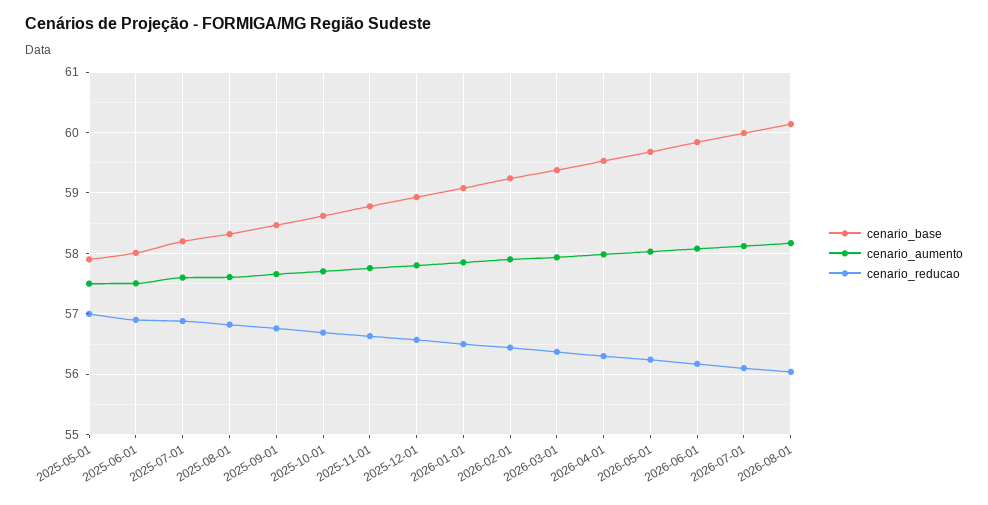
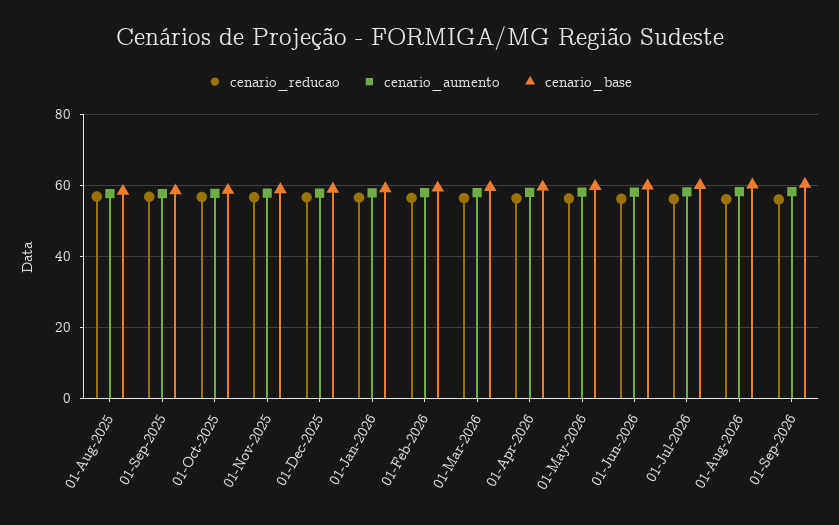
cenario_base, 2025-05-01: 57.9 -> none
cenario_aumento, 2025-05-01: 57.5 -> none
cenario_reducao, 2025-05-01: 57 -> none
cenario_base, 2025-06-01: 58 -> none
cenario_aumento, 2025-06-01: 57.5 -> none
cenario_reducao, 2025-06-01: 56.9 -> none
cenario_base, 2025-07-01: 58.2 -> none
cenario_aumento, 2025-07-01: 57.6 -> none
cenario_reducao, 2025-07-01: 56.9 -> none
cenario_reducao, 01-Sep-2026: none -> 56
cenario_aumento, 01-Sep-2026: none -> 58
cenario_base, 01-Sep-2026: none -> 60

